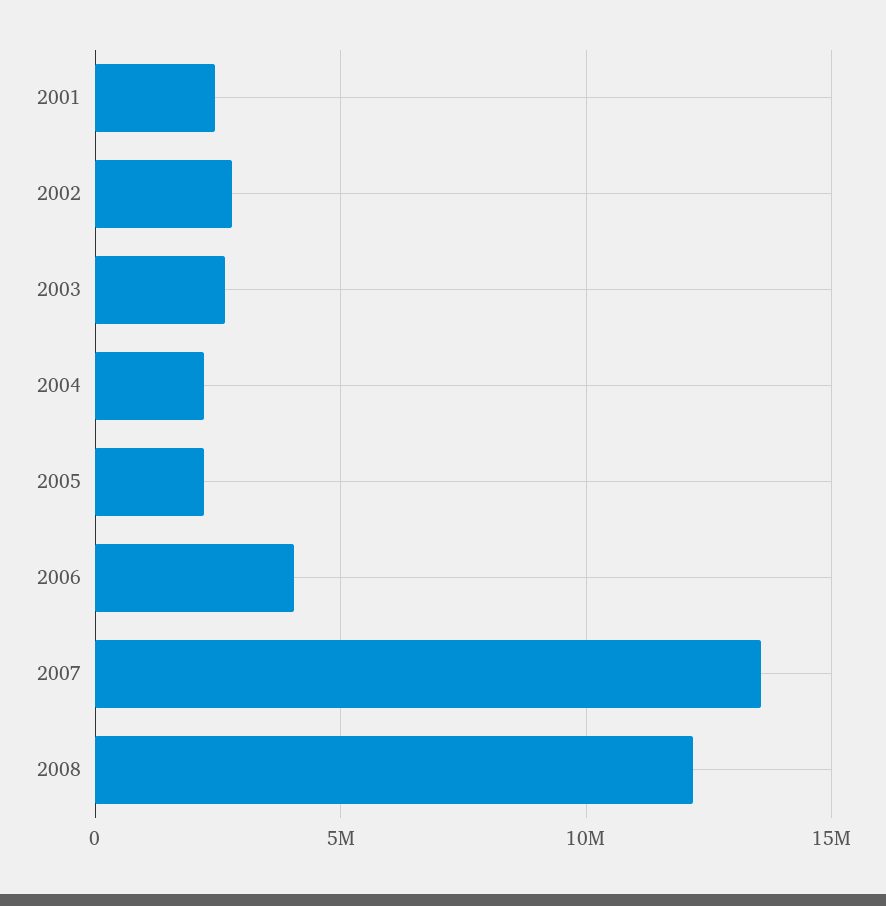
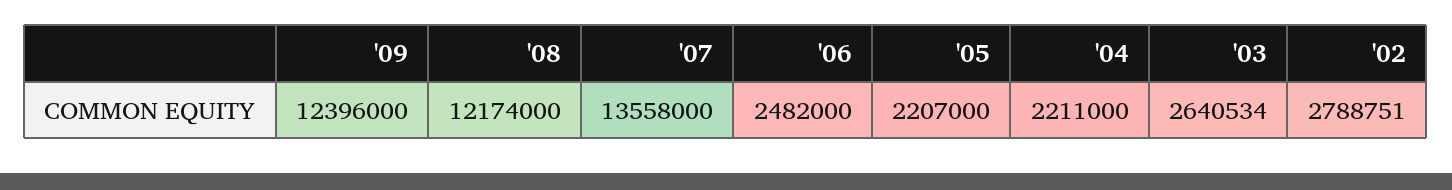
2001: 2500000 -> none
2006: 4000000 -> 2482000
'09: none -> 12396000

